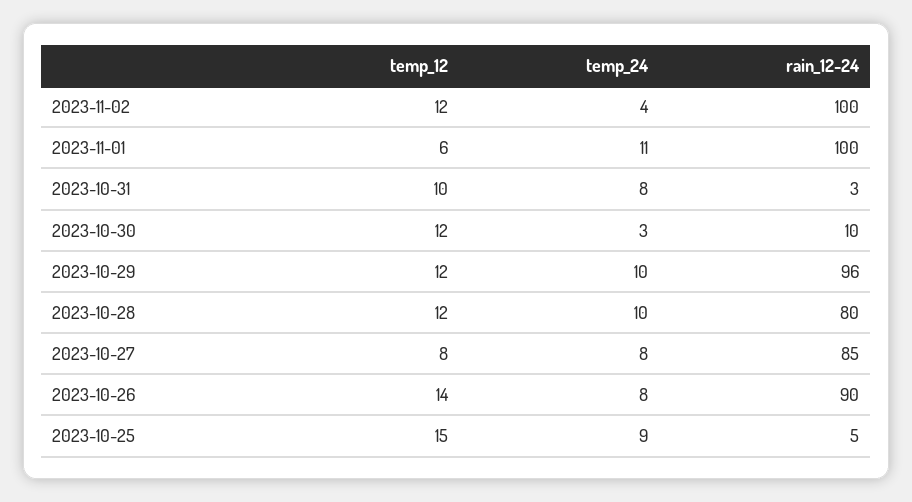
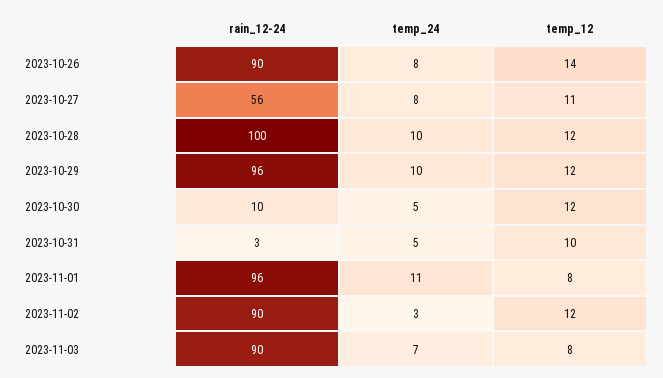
temp_24, 2023-11-02: 4 -> 3
rain_12-24, 2023-11-02: 100 -> 90
temp_12, 2023-11-01: 6 -> 8
rain_12-24, 2023-11-01: 100 -> 96
temp_24, 2023-10-31: 8 -> 5
temp_24, 2023-10-30: 3 -> 5
rain_12-24, 2023-10-28: 80 -> 100
temp_12, 2023-10-27: 8 -> 11
rain_12-24, 2023-10-27: 85 -> 56
temp_12, 2023-10-25: 15 -> none
temp_24, 2023-10-25: 9 -> none
rain_12-24, 2023-10-25: 5 -> none
rain_12-24, 2023-11-03: none -> 90
temp_24, 2023-11-03: none -> 7
temp_12, 2023-11-03: none -> 8

